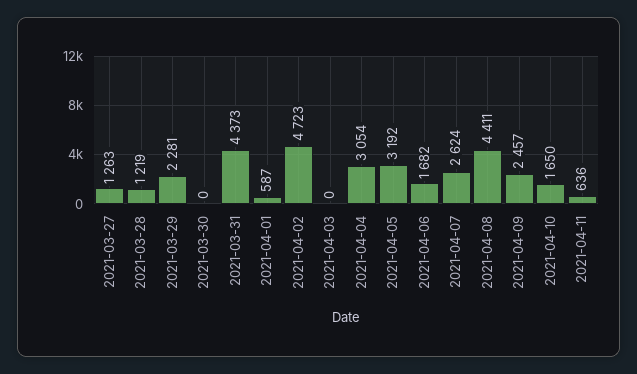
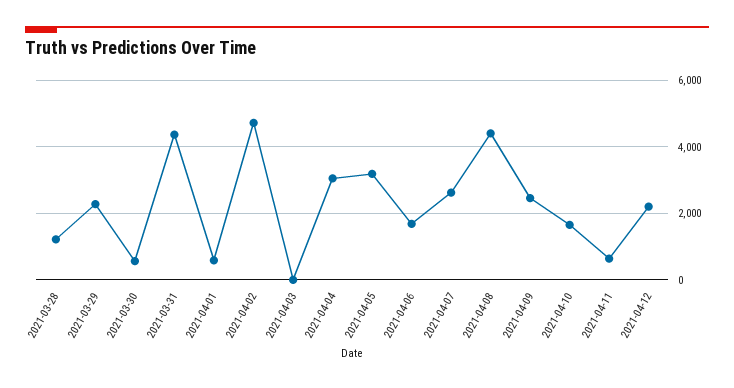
2021-03-27: 1263 -> none
2021-03-30: 0 -> 600
2021-04-12: none -> 2200

